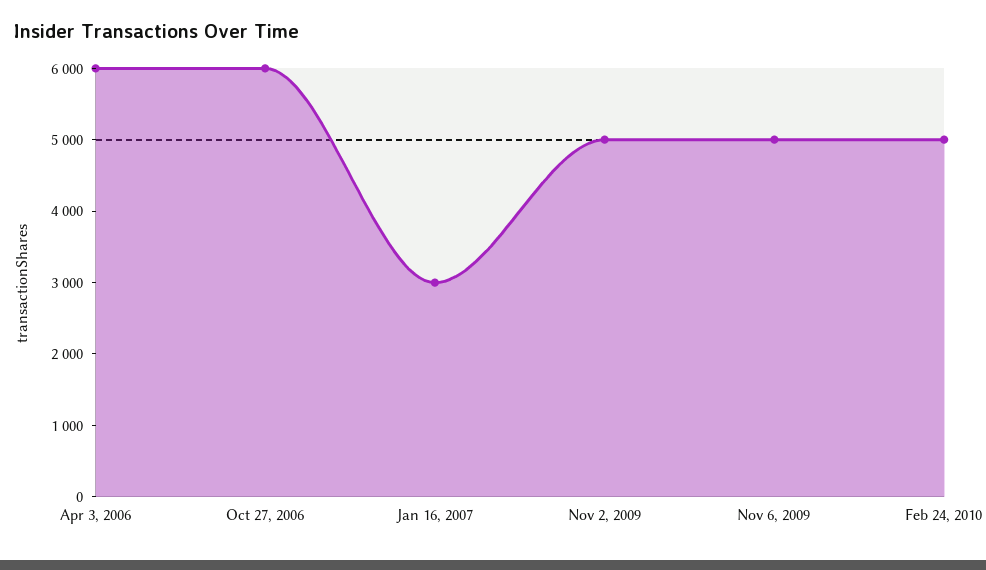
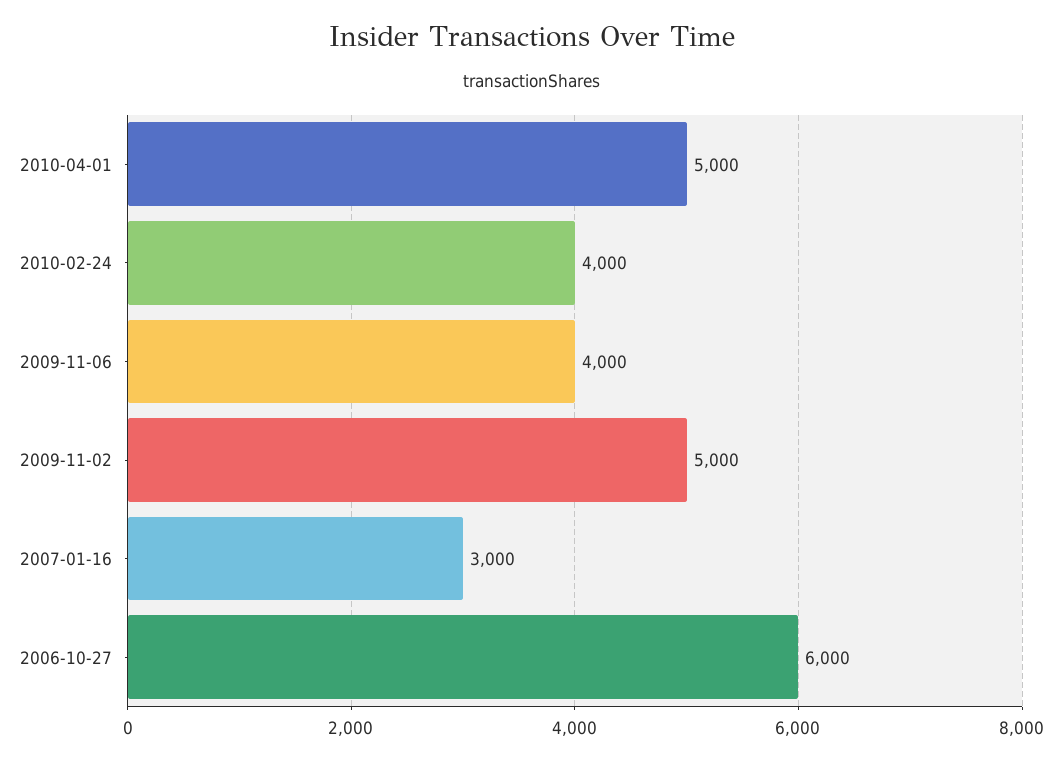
Apr 3, 2006: 6000 -> none
Nov 6, 2009: 5000 -> 4000
Feb 24, 2010: 5000 -> 4000
2010-04-01: none -> 5000

